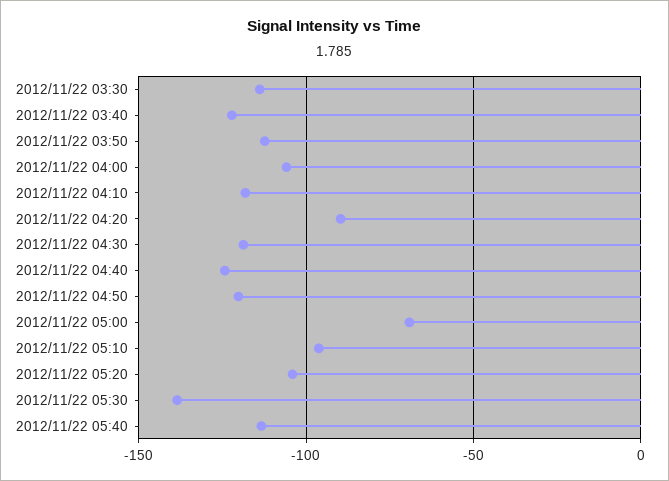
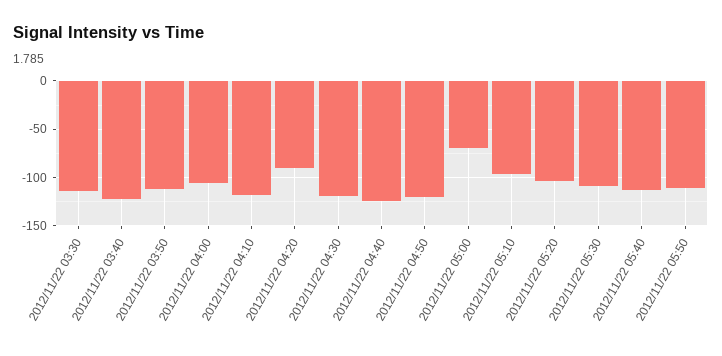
2012/11/22 05:30: -140 -> -110
2012/11/22 05:50: none -> -110

